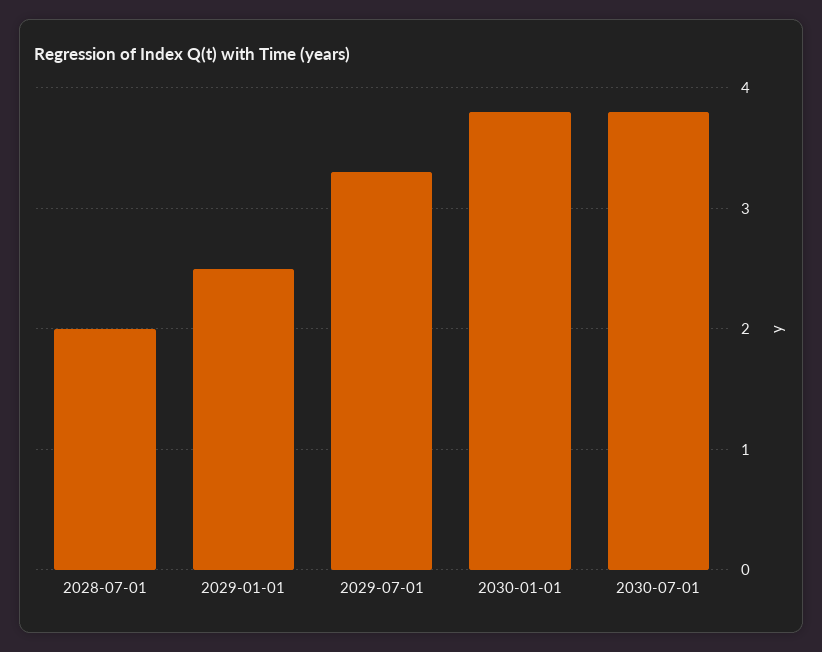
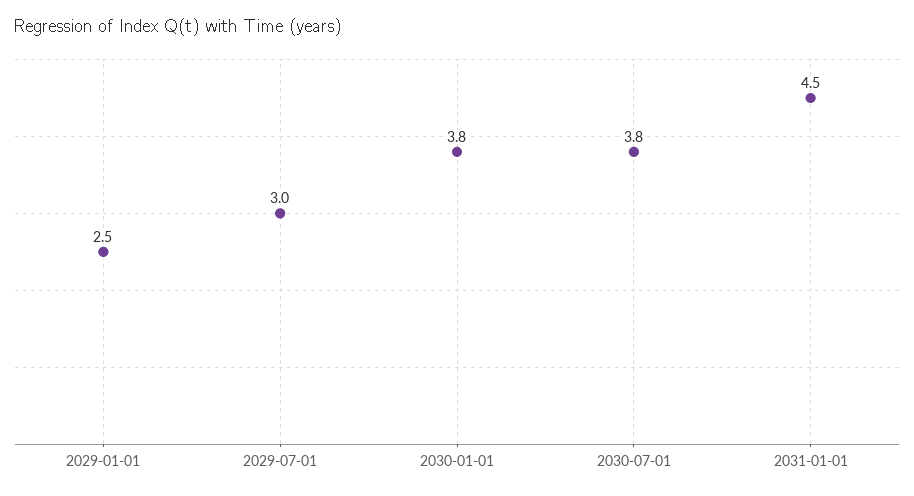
2028-07-01: 2 -> none
2029-07-01: 3.3 -> 3
2031-01-01: none -> 4.5

